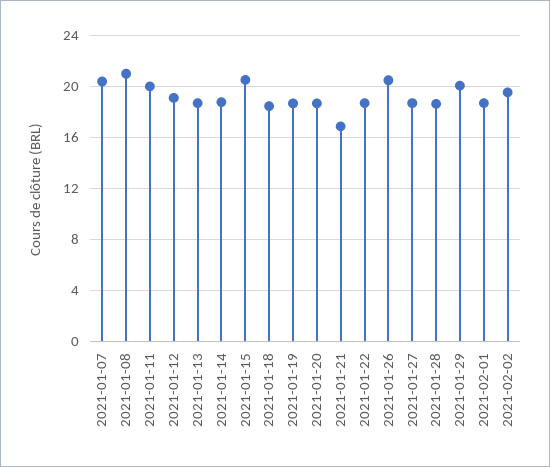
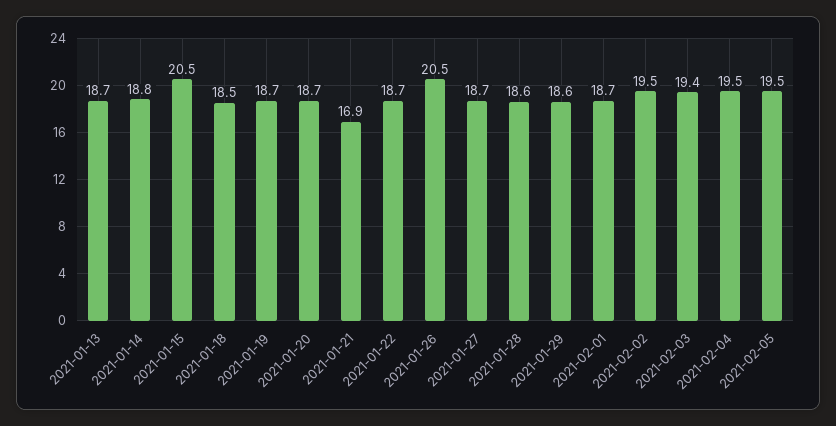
2021-01-07: 20.5 -> none
2021-01-08: 21 -> none
2021-01-11: 20 -> none
2021-01-12: 19 -> none
2021-01-29: 20 -> 18.6
2021-02-03: none -> 19.4
2021-02-04: none -> 19.5
2021-02-05: none -> 19.5

